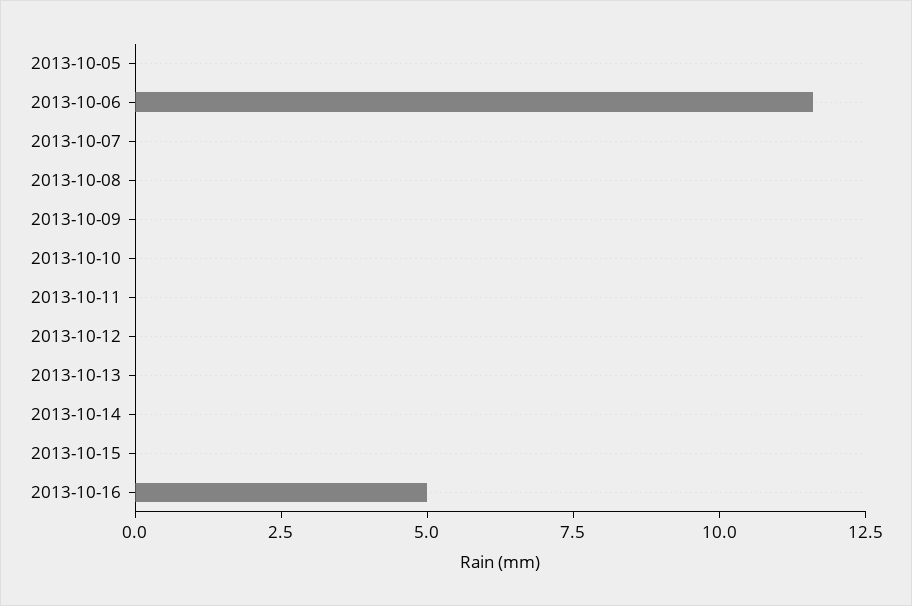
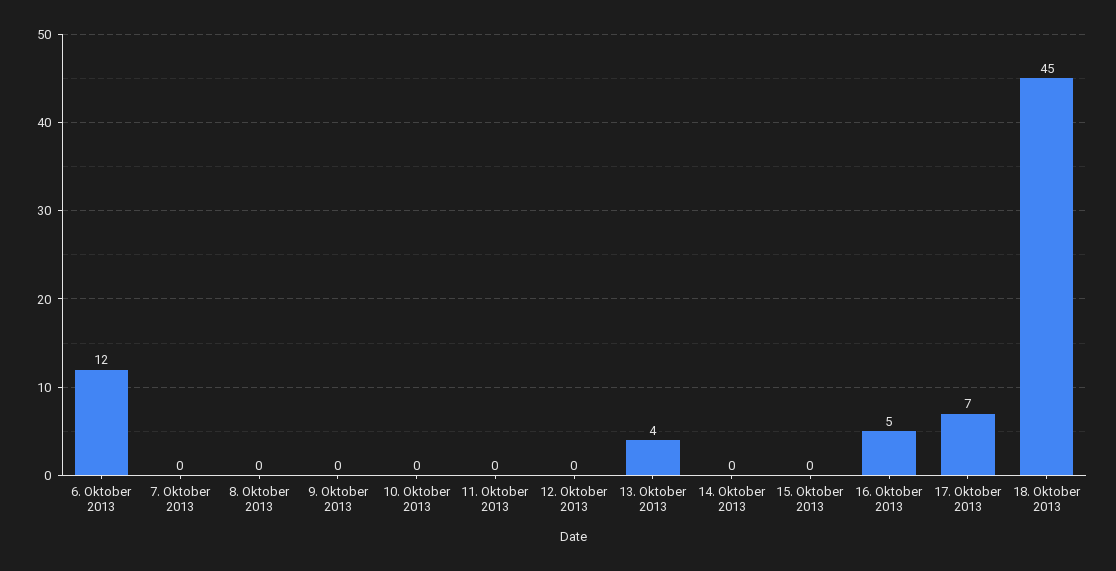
2013-10-05: 0 -> none
2013-10-13: 0 -> 4
17. Oktober 2013: none -> 7
18. Oktober 2013: none -> 45

